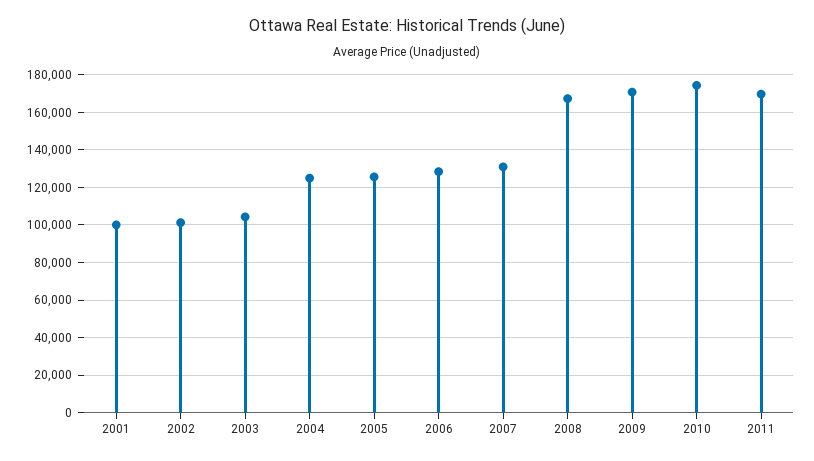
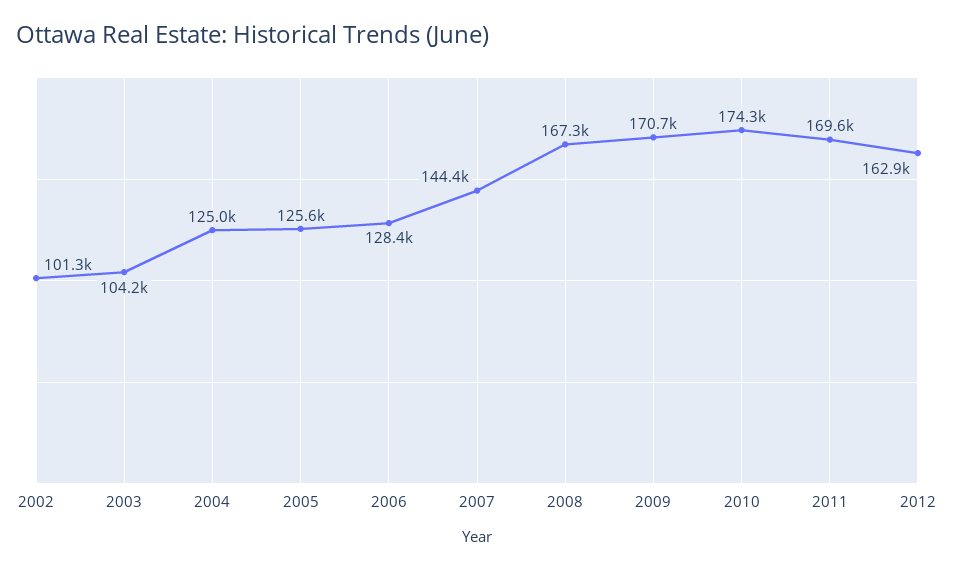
2001: 100000 -> none
2007: 130000 -> 144400
2012: none -> 162900

